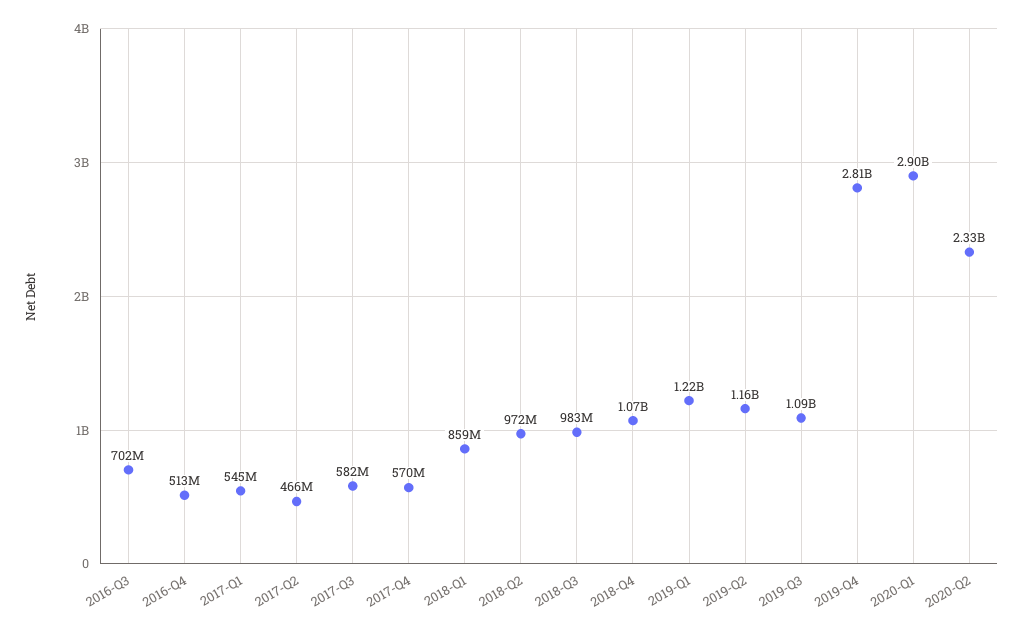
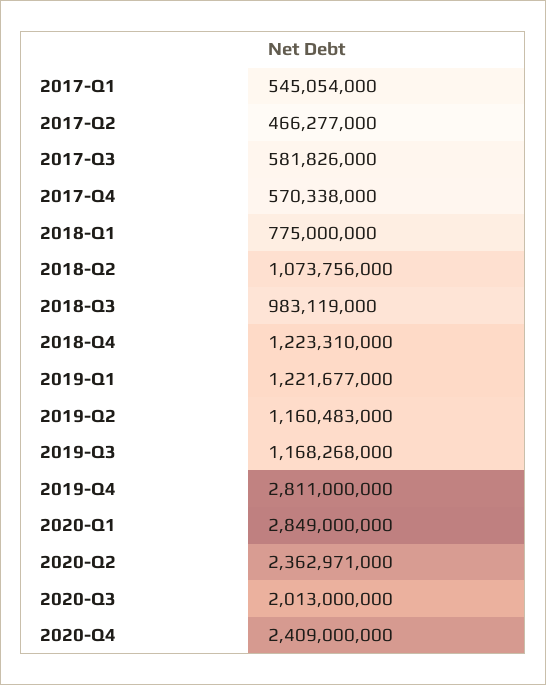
2016-Q3: 702000000 -> none
2016-Q4: 513000000 -> none
2018-Q1: 859000000 -> 775000000
2018-Q2: 972000000 -> 1073756000
2018-Q4: 1070000000 -> 1223310000
2019-Q3: 1090000000 -> 1168268000
2020-Q1: 2900000000 -> 2849000000
2020-Q2: 2330000000 -> 2362971000
2020-Q3: none -> 2013000000
2020-Q4: none -> 2409000000

